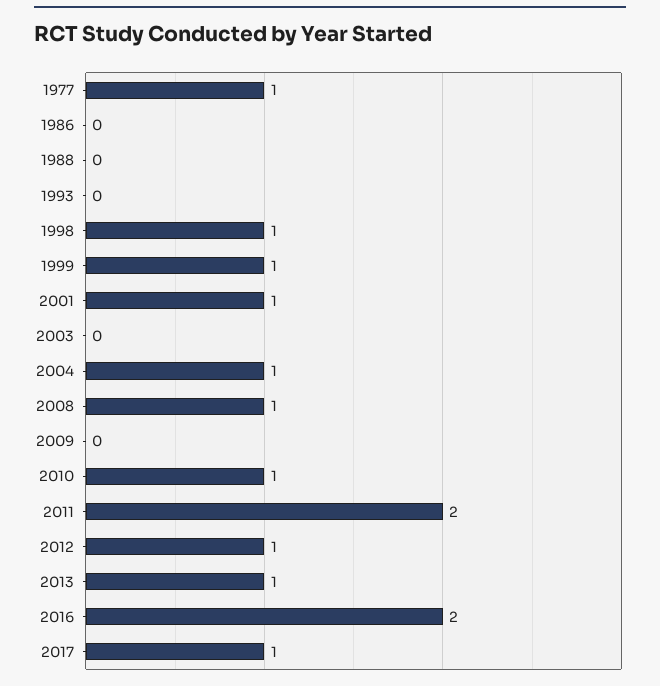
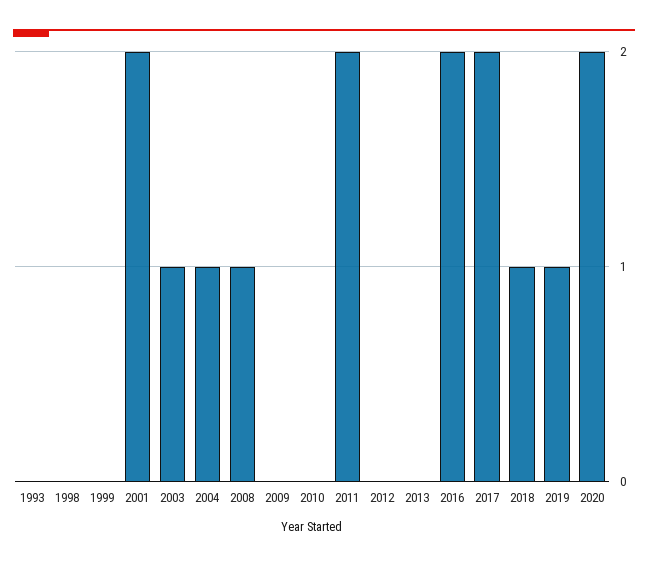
1977: 1 -> none
1986: 0 -> none
1988: 0 -> none
1998: 1 -> 0
1999: 1 -> 0
2001: 1 -> 2
2003: 0 -> 1
2010: 1 -> 0
2012: 1 -> 0
2013: 1 -> 0
2017: 1 -> 2
2018: none -> 1
2019: none -> 1
2020: none -> 2

